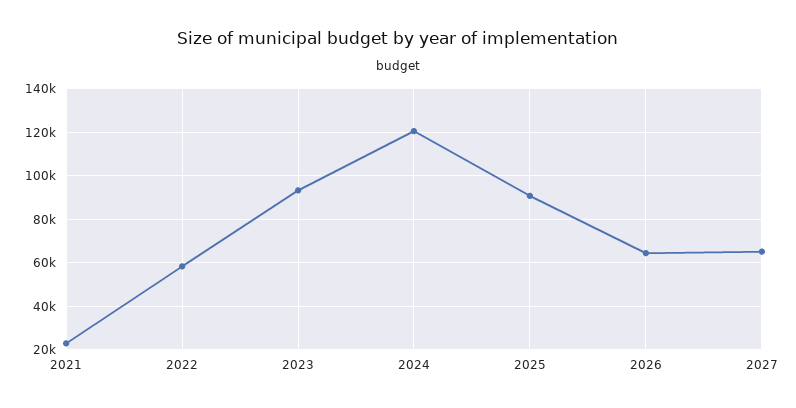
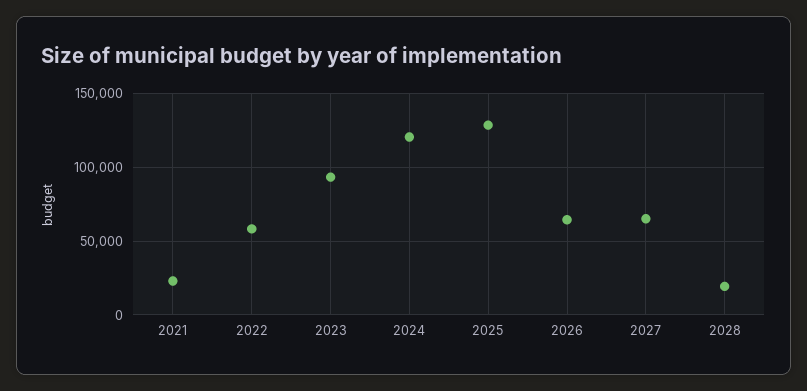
2025: 90000 -> 130000
2028: none -> 20000

